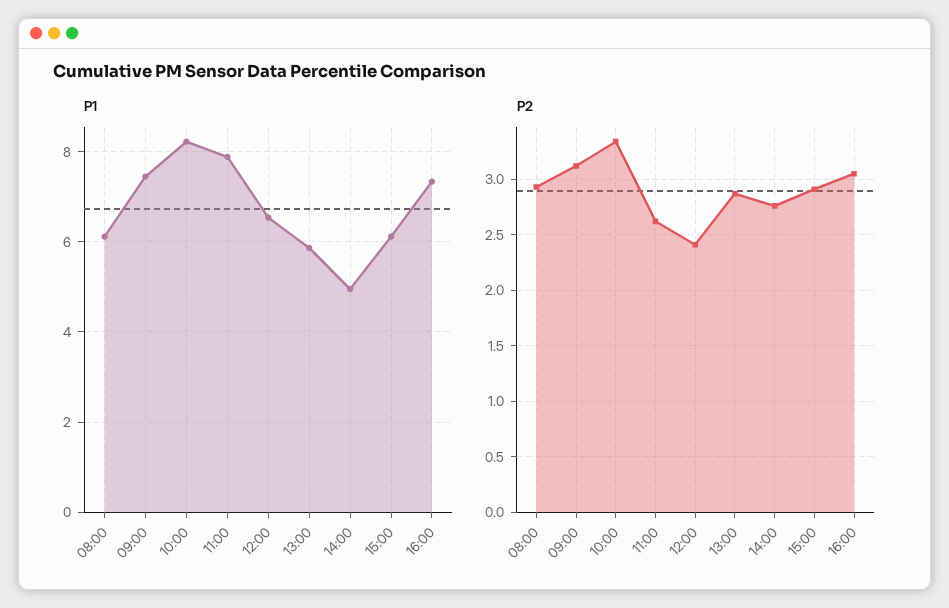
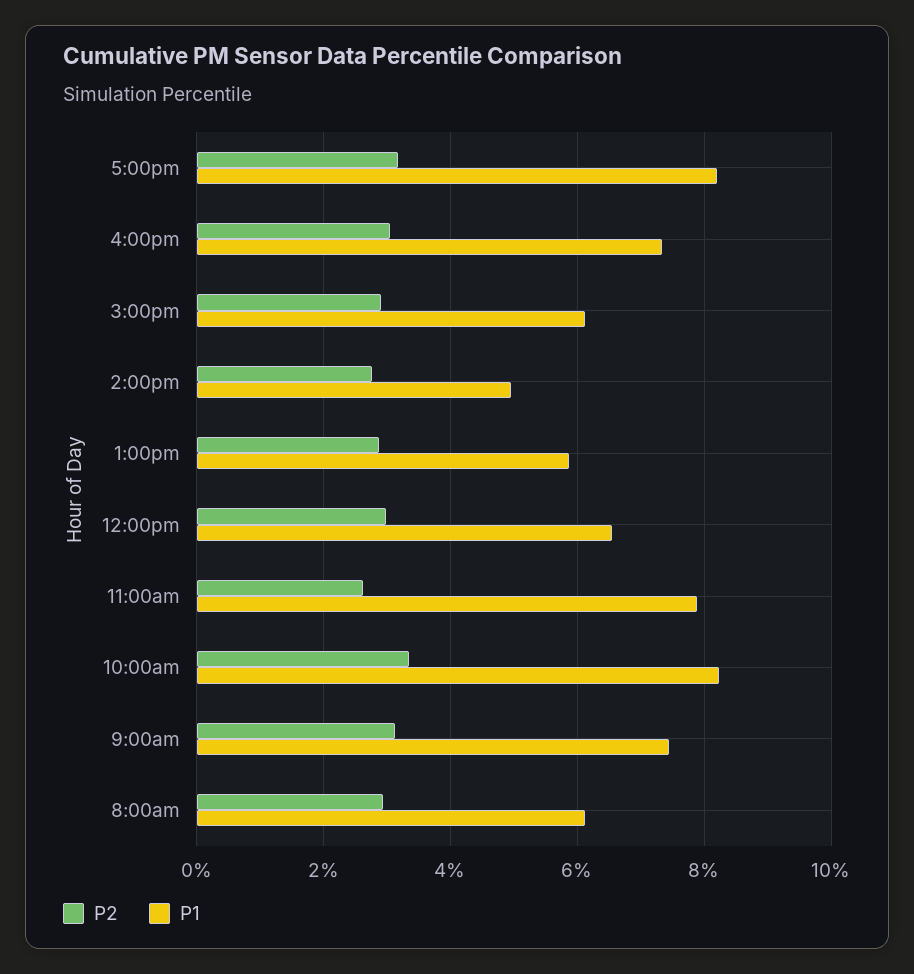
P2, 12:00: 2.4 -> 3
P2, 5:00pm: none -> 3.2
P1, 5:00pm: none -> 8.2

